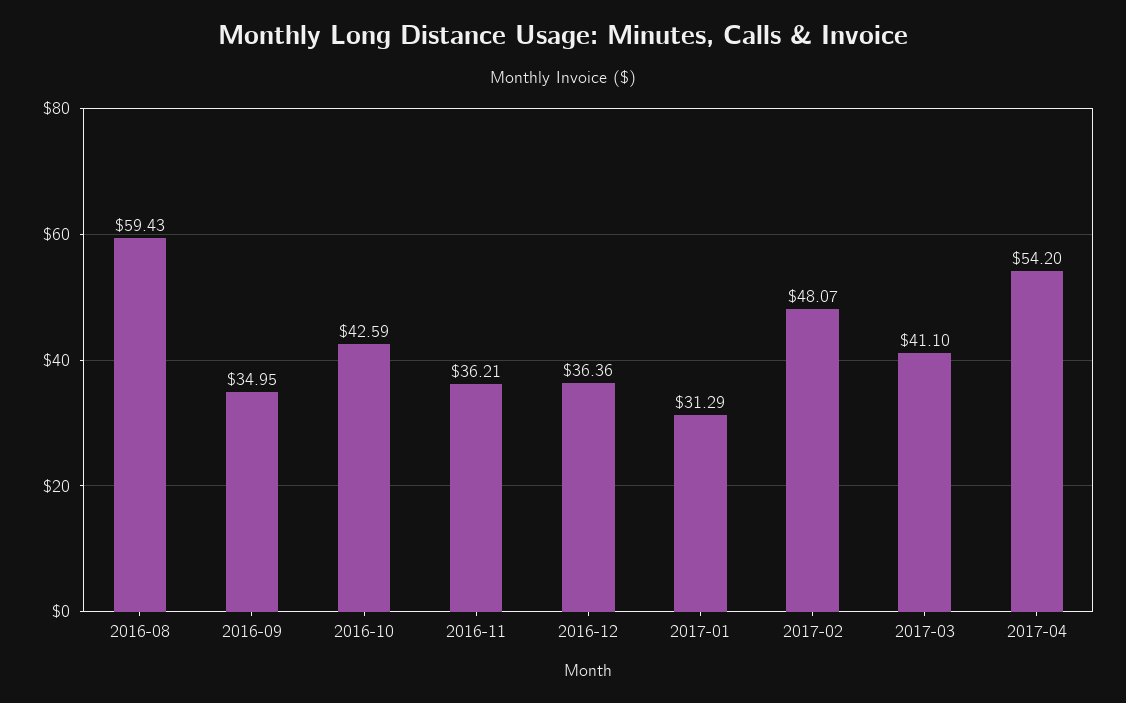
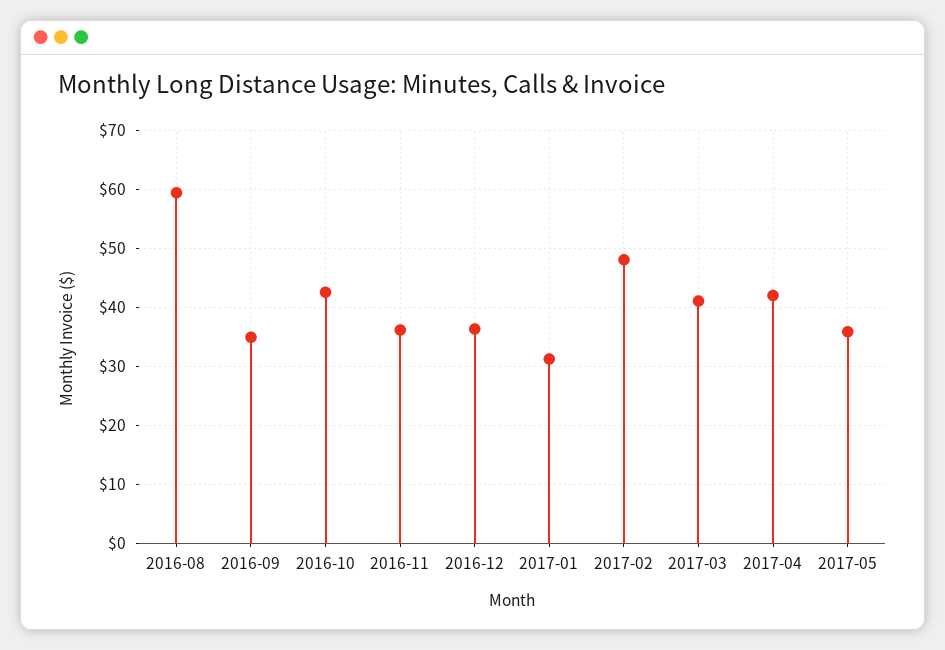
2017-04: 54.2 -> 42
2017-05: none -> 36

